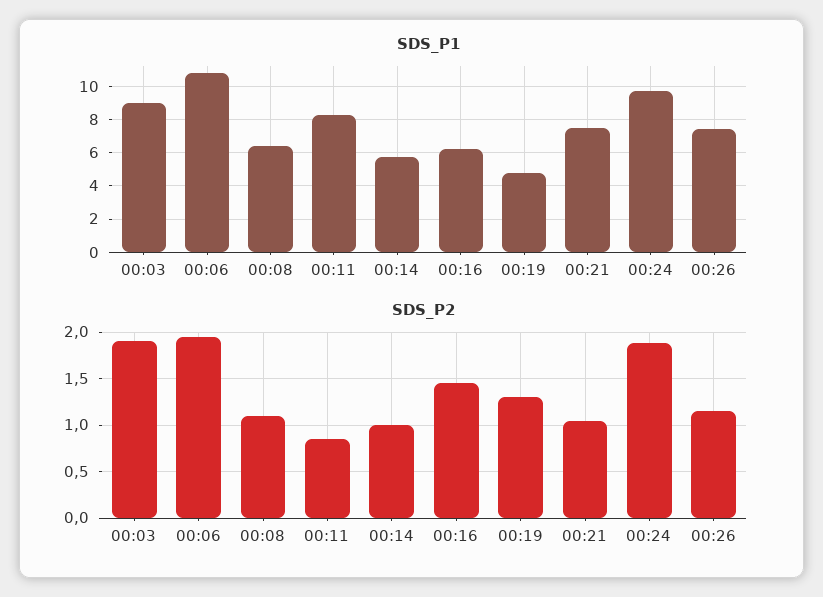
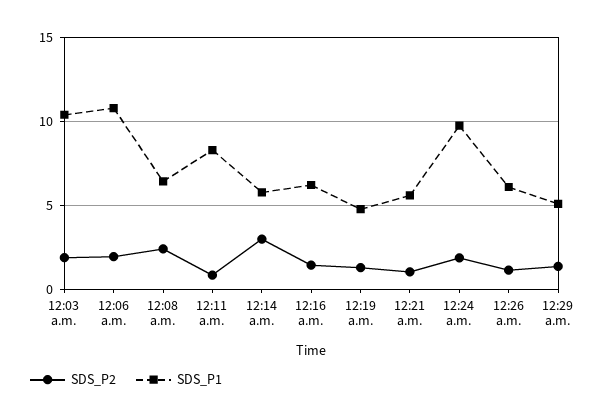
SDS_P1, 00:03: 9 -> 10.5
SDS_P1, 00:21: 7.5 -> 5.5
SDS_P1, 00:26: 7.5 -> 6
SDS_P2, 00:08: 1.1 -> 2.5
SDS_P2, 00:14: 1 -> 3
SDS_P2, 12:29 a.m.: none -> 1.5
SDS_P1, 12:29 a.m.: none -> 5

